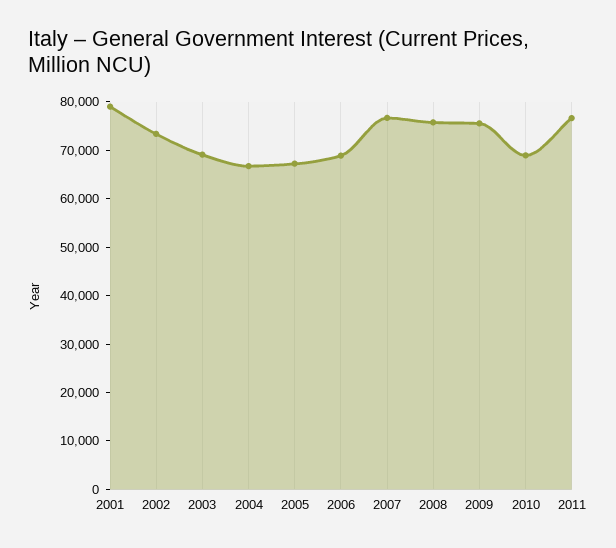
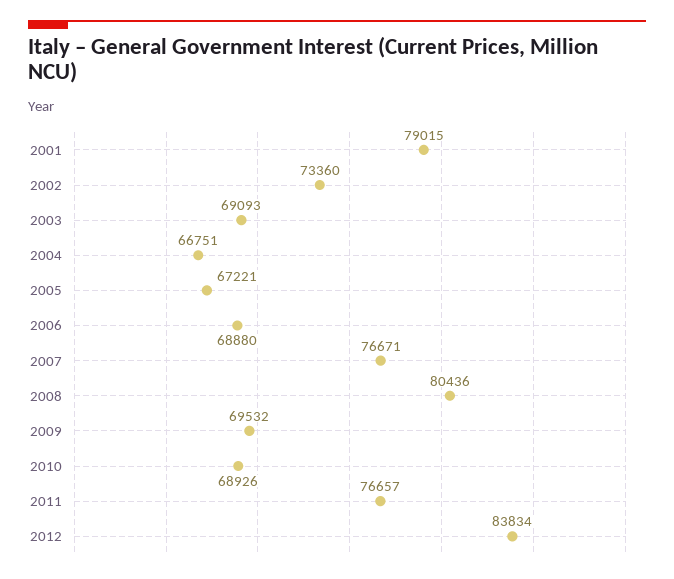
2008: 76000 -> 80436
2009: 76000 -> 69532
2012: none -> 83834

